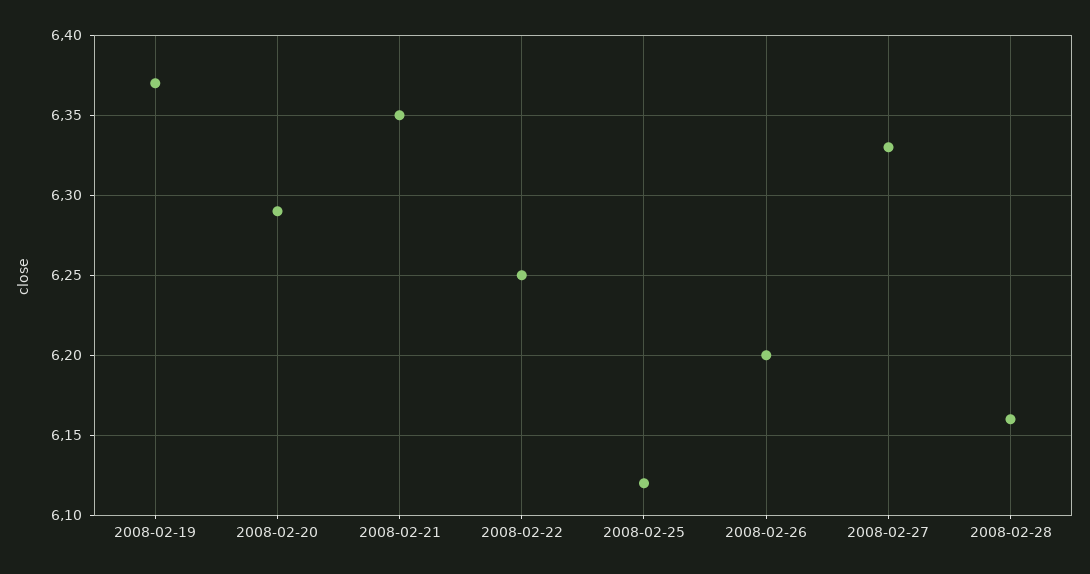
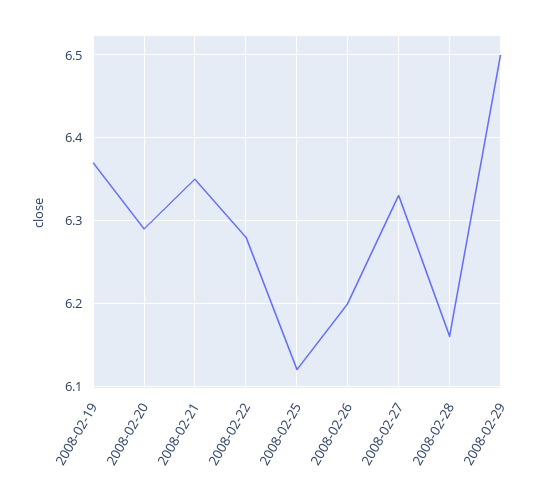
2008-02-22: 6.25 -> 6.28
2008-02-29: none -> 6.5

